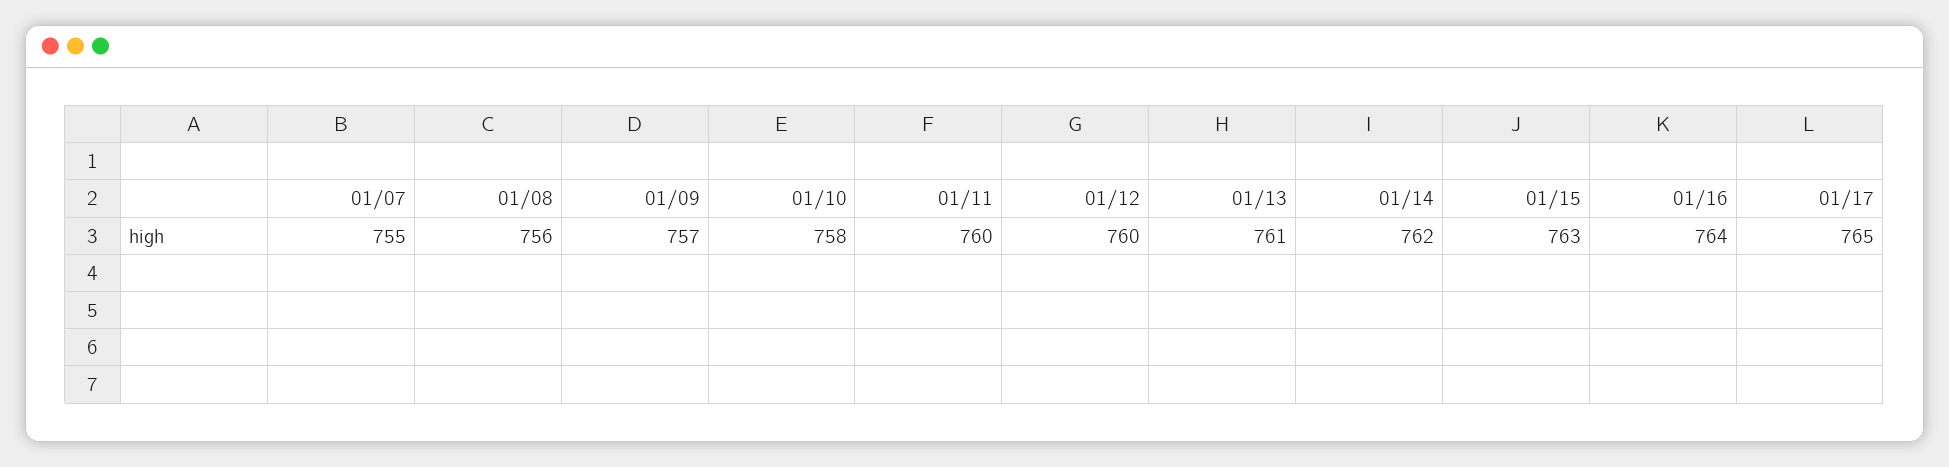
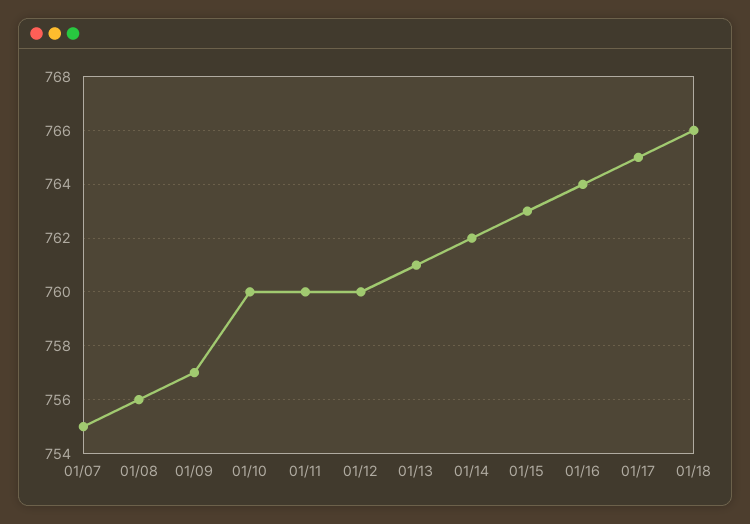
01/10: 758 -> 760
01/18: none -> 766

